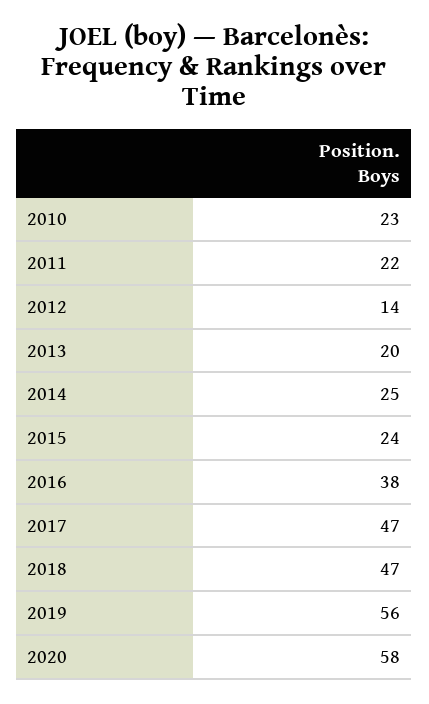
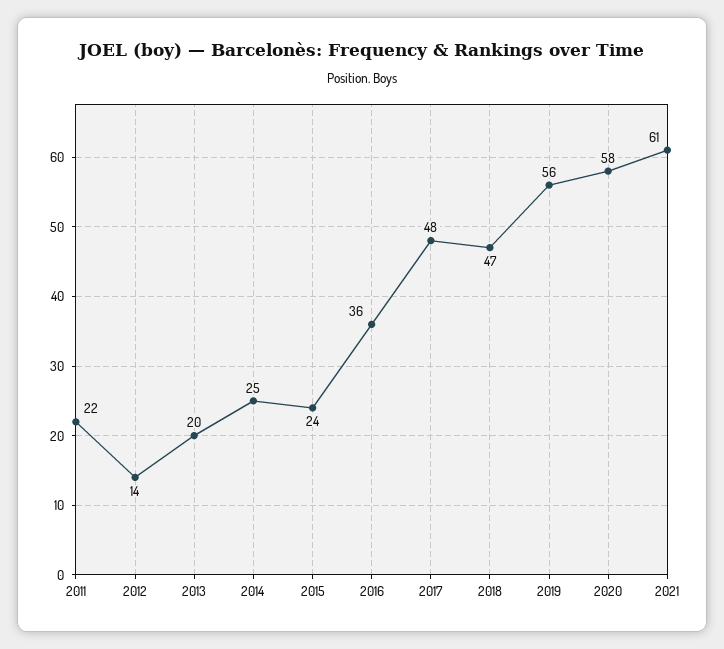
2010: 23 -> none
2016: 38 -> 36
2017: 47 -> 48
2021: none -> 61

